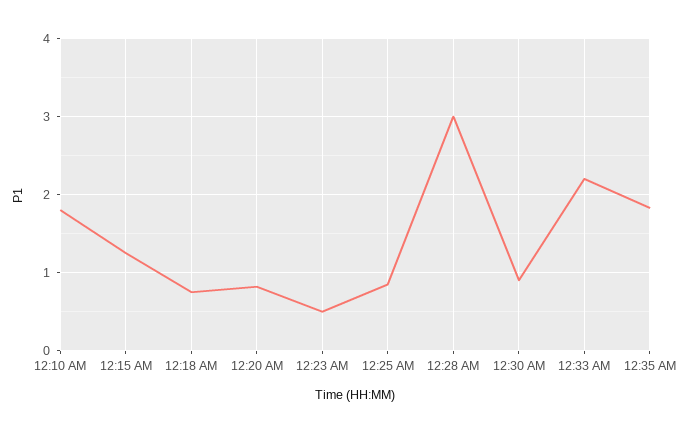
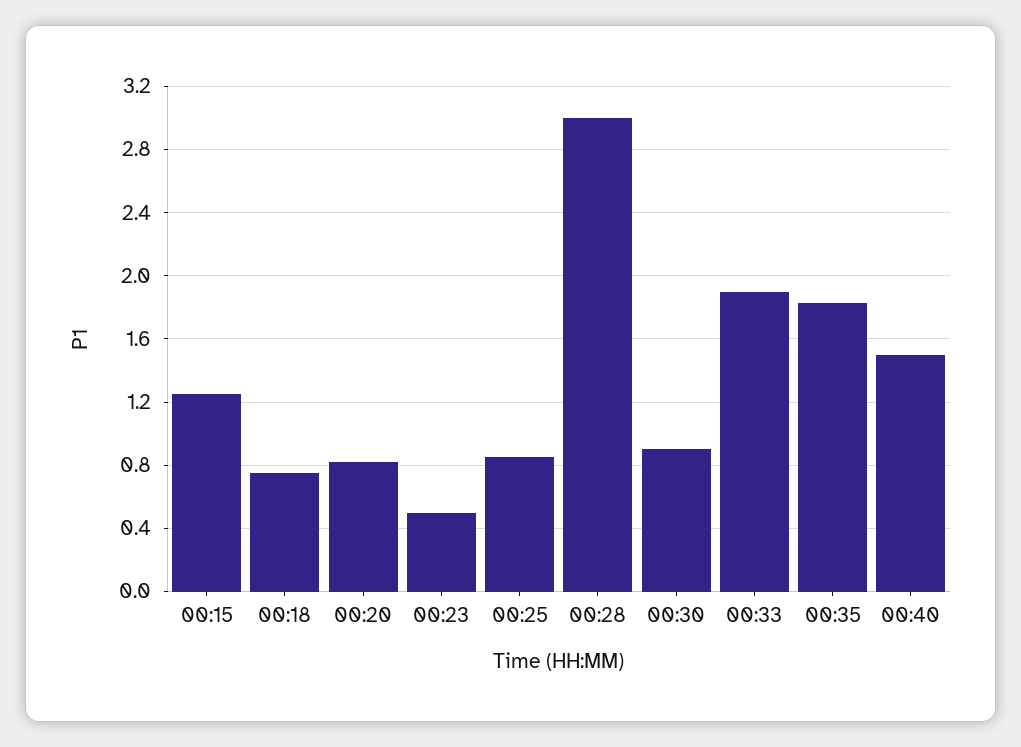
12:10 AM: 1.8 -> none
12:33 AM: 2.2 -> 1.9
00:40: none -> 1.5

